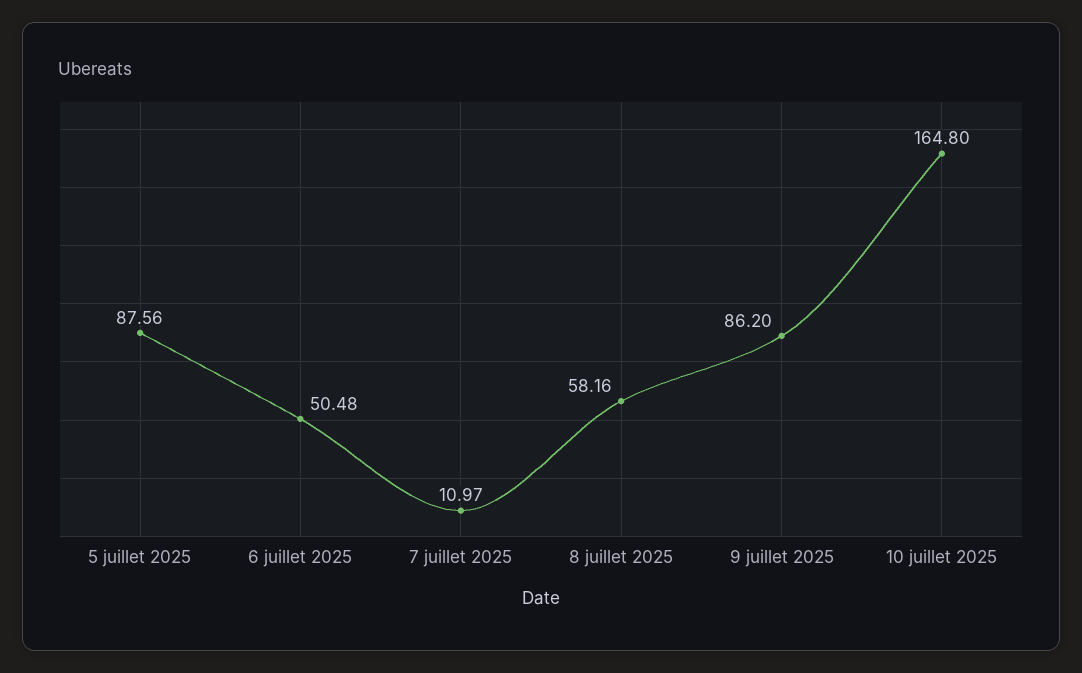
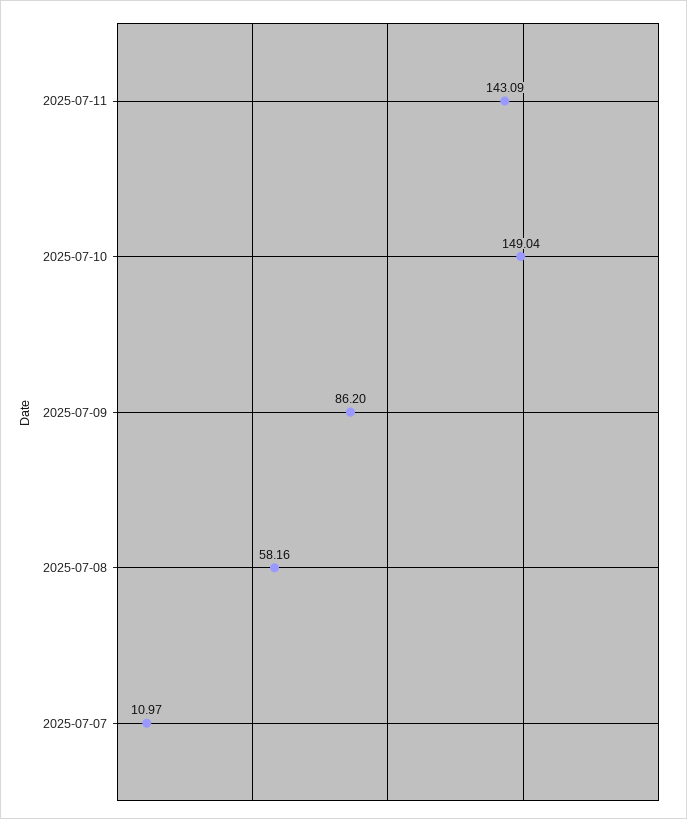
5 juillet 2025: 87.56 -> none
6 juillet 2025: 50.48 -> none
10 juillet 2025: 164.8 -> 149.04
2025-07-11: none -> 143.09

